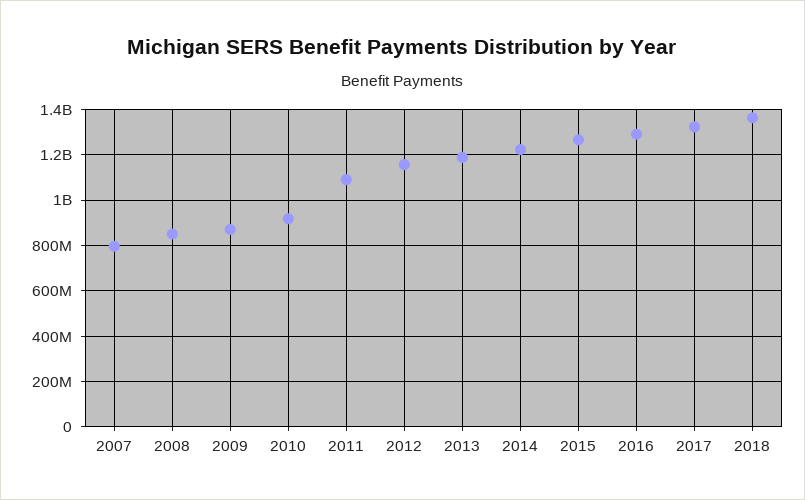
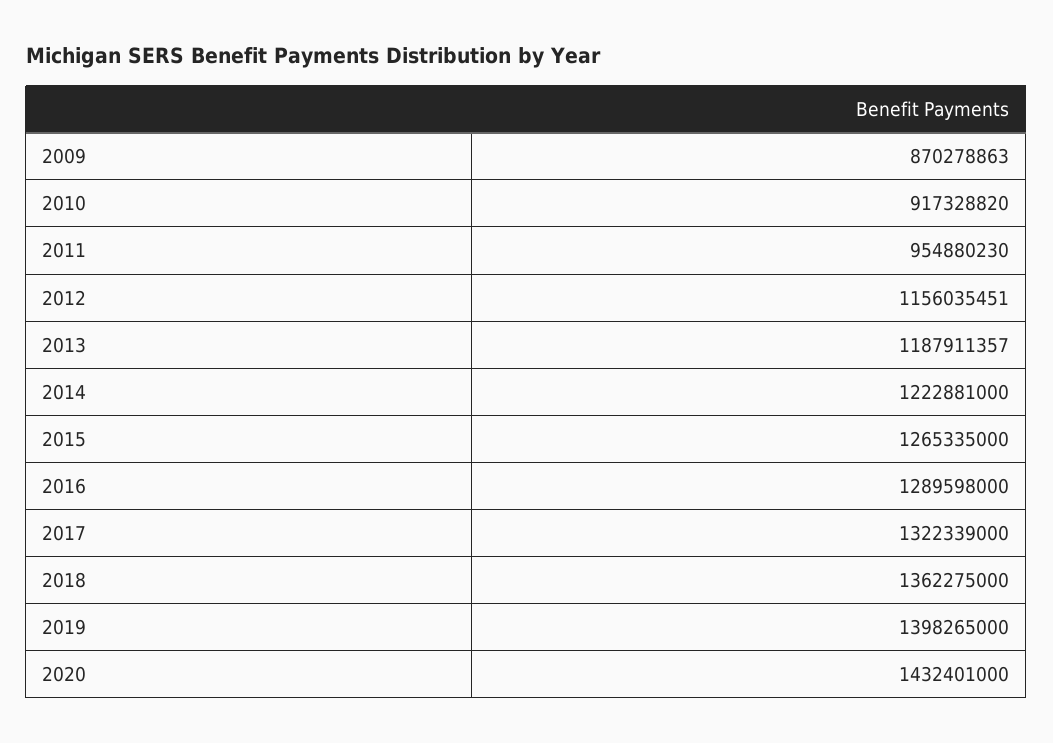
2007: 800000000 -> none
2008: 850000000 -> none
2011: 1100000000 -> 954880230
2019: none -> 1398265000
2020: none -> 1432401000

